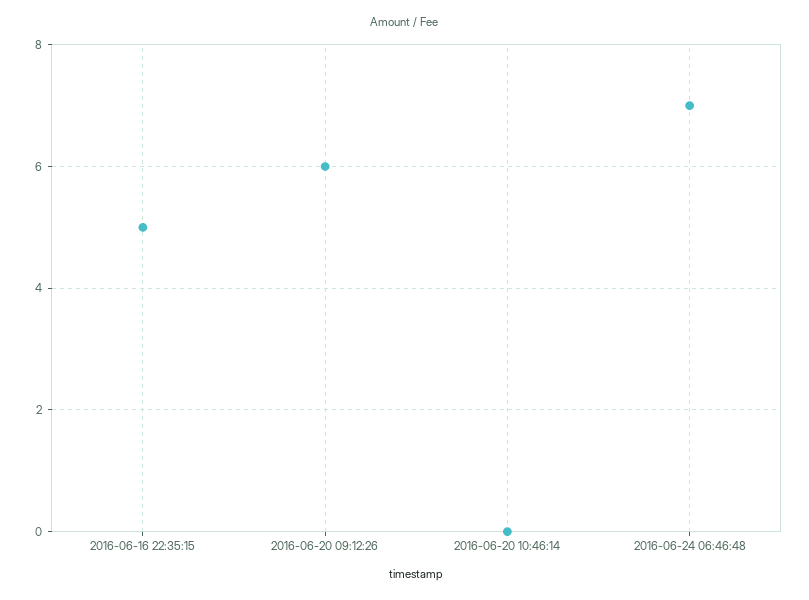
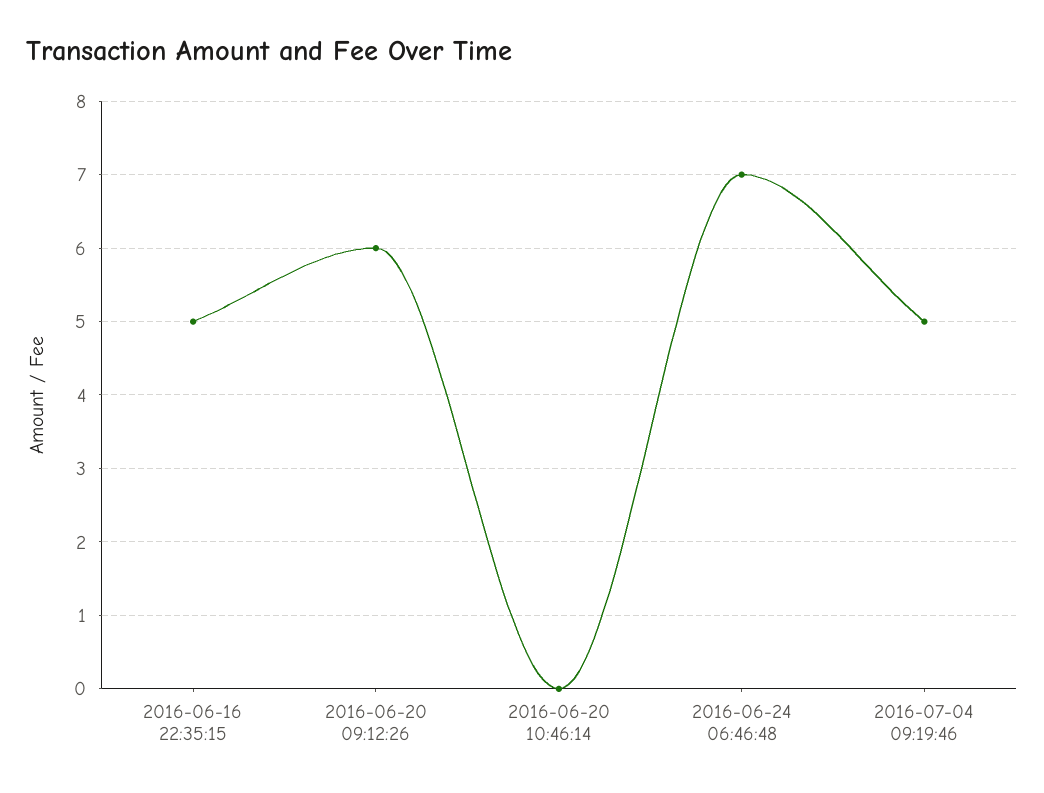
2016-07-04 09:19:46: none -> 5

